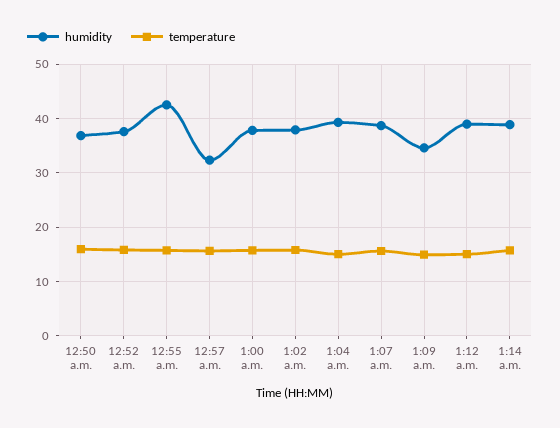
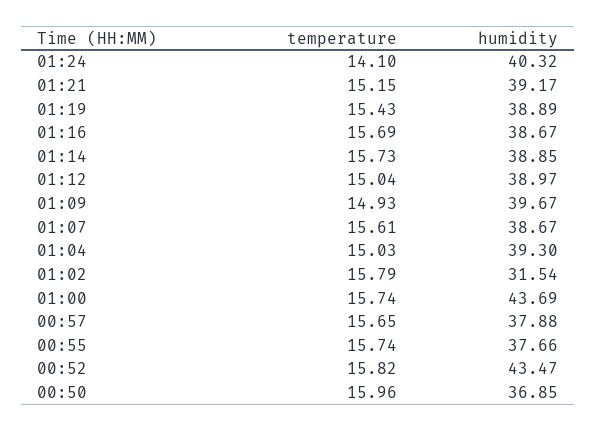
humidity, 12:52 a.m.: 38 -> 43.47
humidity, 12:55 a.m.: 42 -> 37.66
humidity, 12:57 a.m.: 32 -> 37.88
humidity, 1:00 a.m.: 38 -> 43.69
humidity, 1:02 a.m.: 38 -> 31.54
humidity, 1:09 a.m.: 34 -> 39.67
temperature, 01:24: none -> 14.1
humidity, 01:24: none -> 40.32
temperature, 01:21: none -> 15.15
humidity, 01:21: none -> 39.17
temperature, 01:19: none -> 15.43
humidity, 01:19: none -> 38.89
temperature, 01:16: none -> 15.69
humidity, 01:16: none -> 38.67

